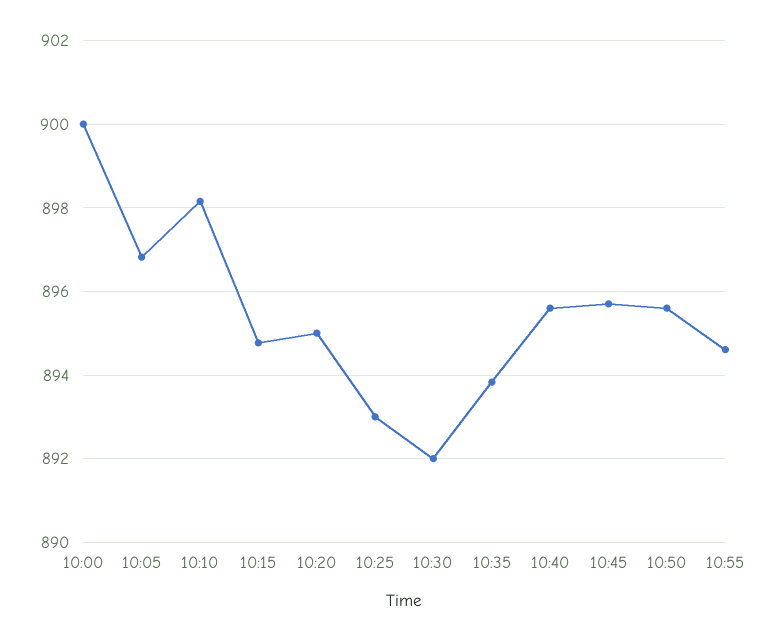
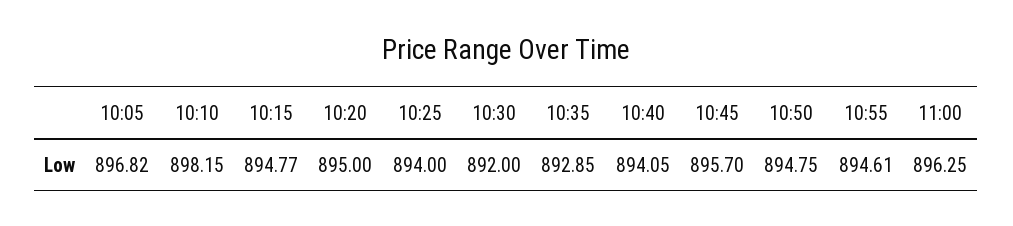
10:00: 900 -> none
10:25: 893 -> 894
10:35: 893.8 -> 892.85
10:40: 895.6 -> 894.05
10:50: 895.6 -> 894.75
11:00: none -> 896.25

